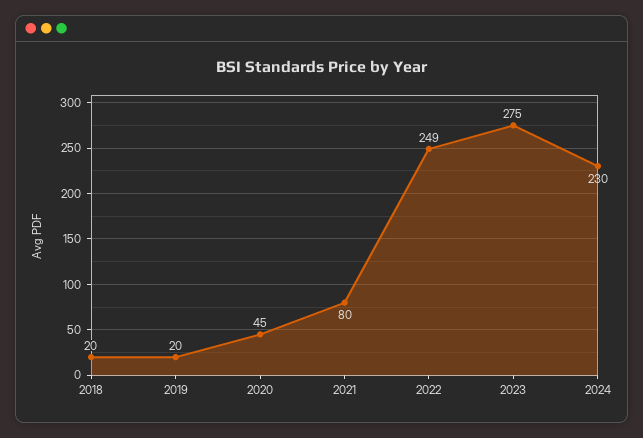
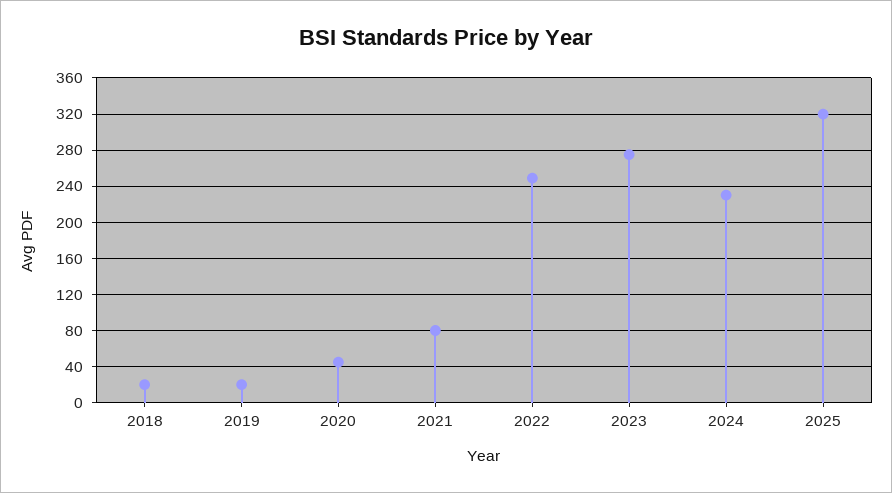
2025: none -> 320

